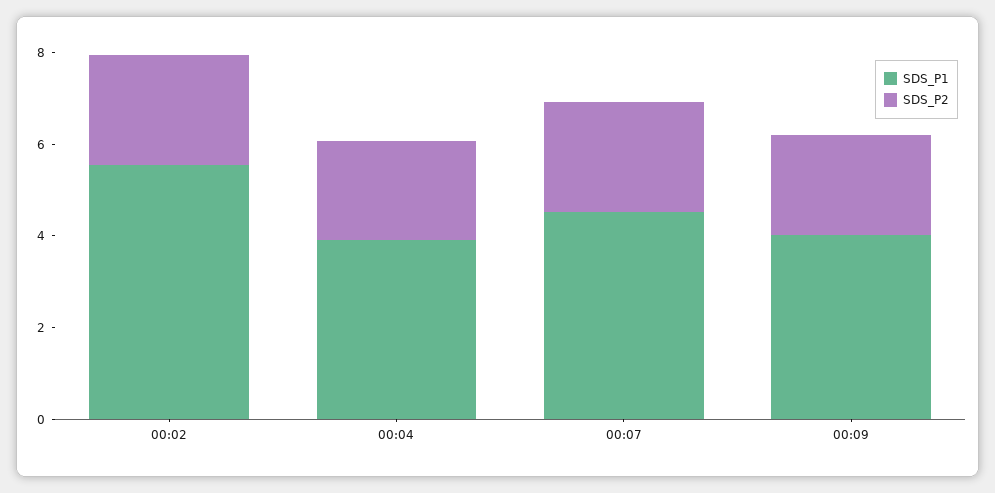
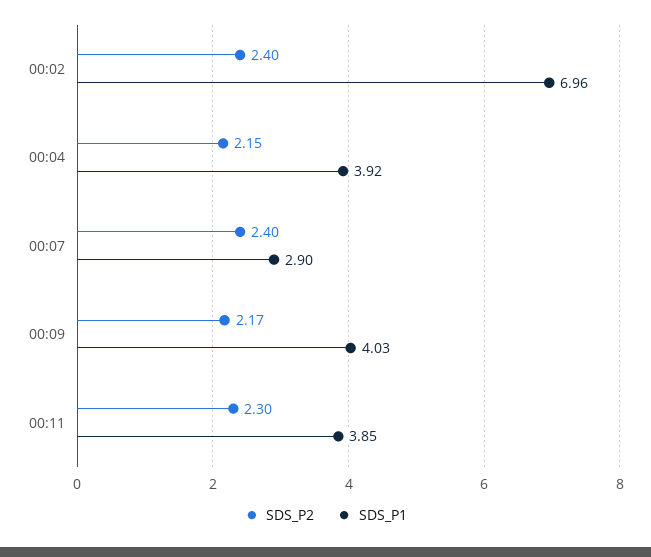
SDS_P1, 00:02: 5.5 -> 6.96
SDS_P1, 00:07: 4.5 -> 2.9
SDS_P2, 00:11: none -> 2.3
SDS_P1, 00:11: none -> 3.85

